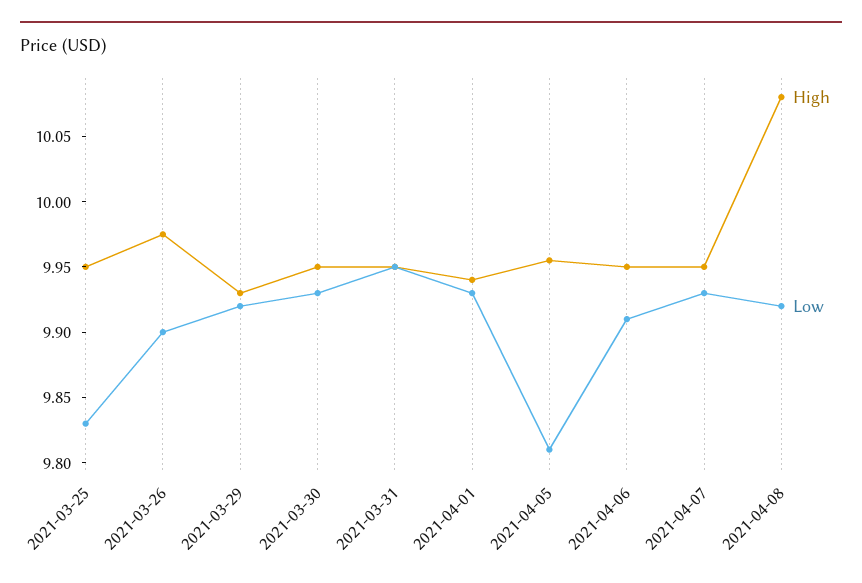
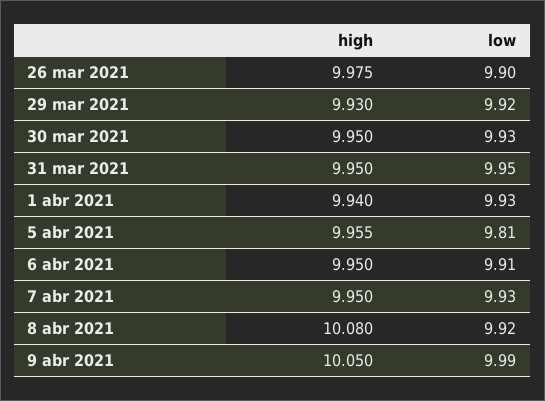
High, 2021-03-25: 9.95 -> none
Low, 2021-03-25: 9.83 -> none
High, 9 abr 2021: none -> 10.05
Low, 9 abr 2021: none -> 9.99

